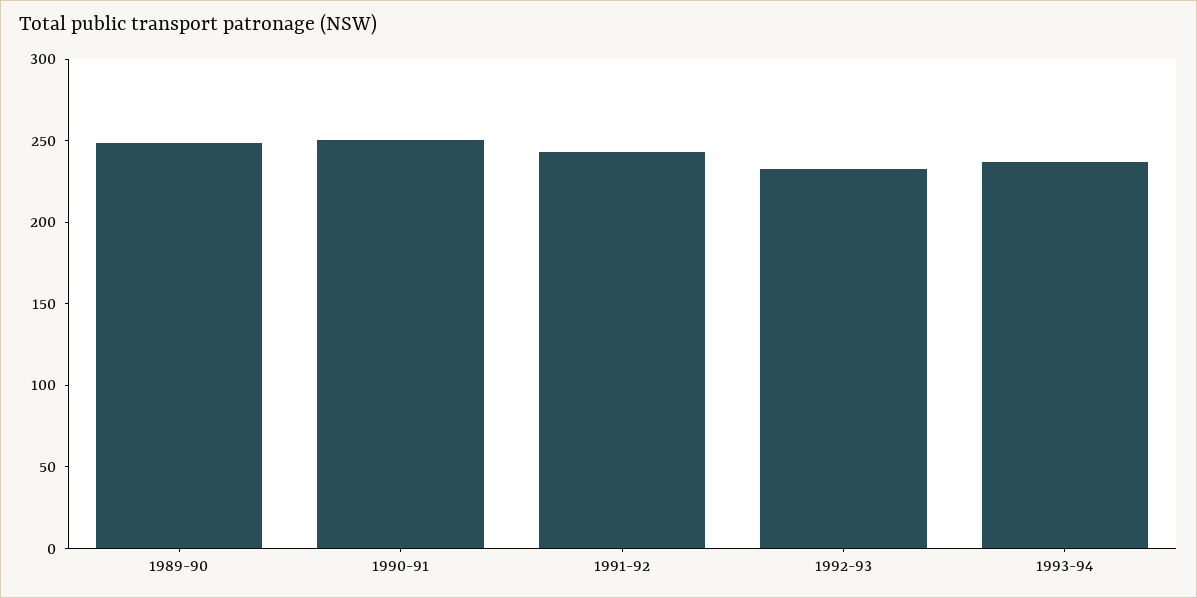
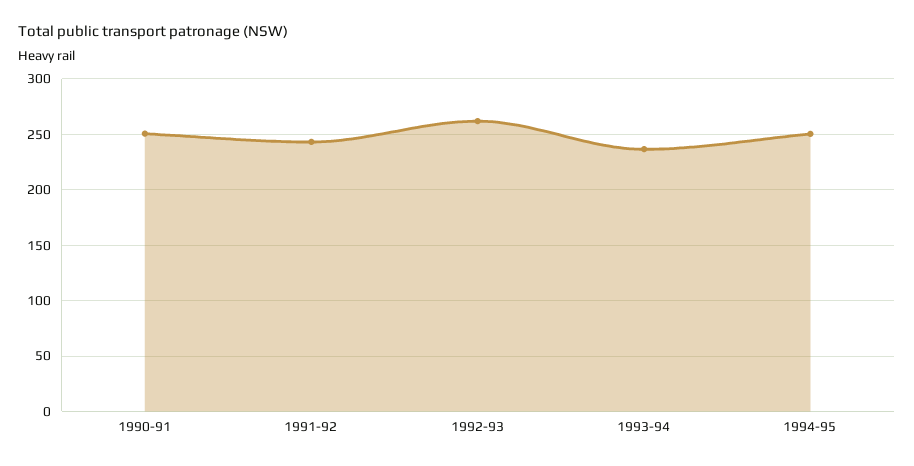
1989-90: 250 -> none
1992-93: 230 -> 260
1994-95: none -> 250

